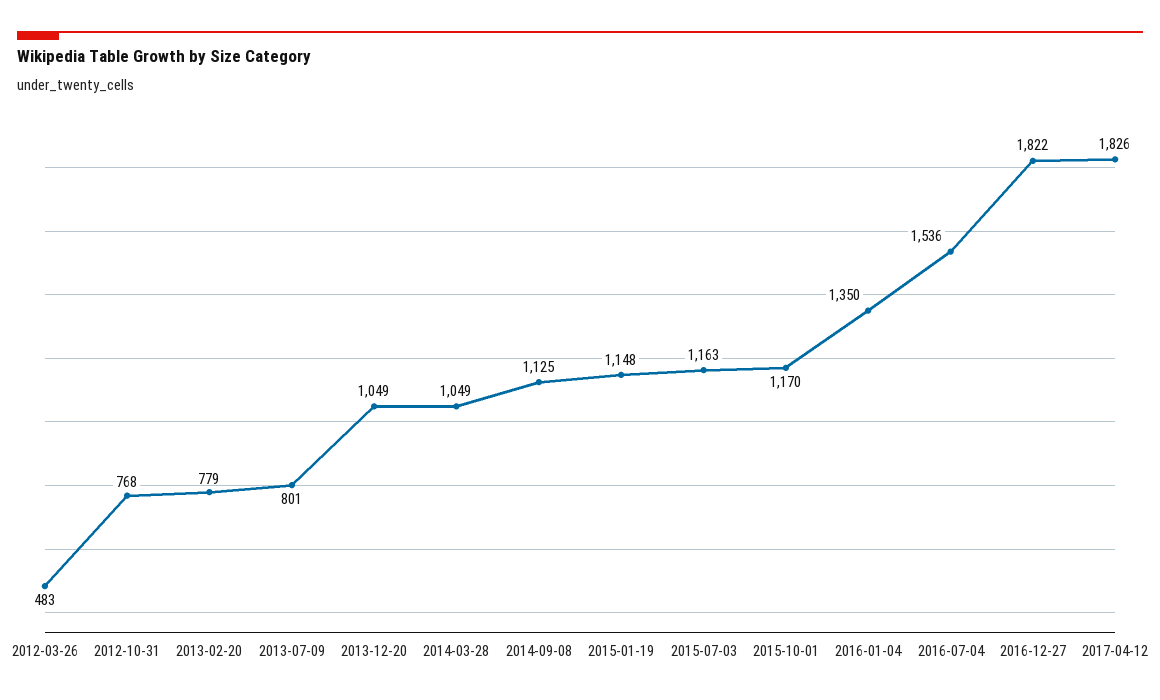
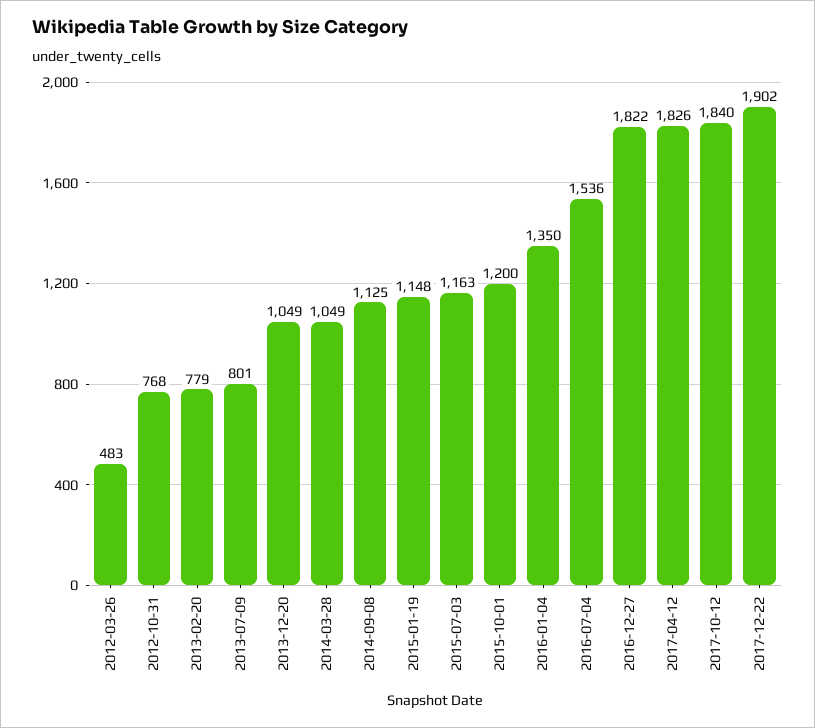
2015-10-01: 1170 -> 1200
2017-10-12: none -> 1840
2017-12-22: none -> 1902

